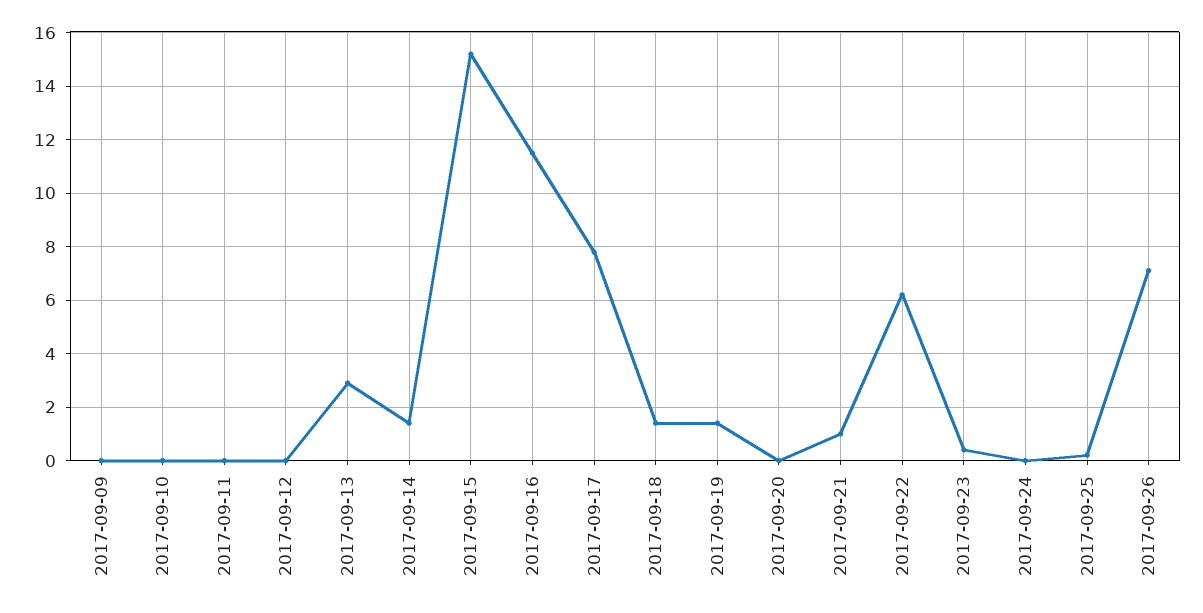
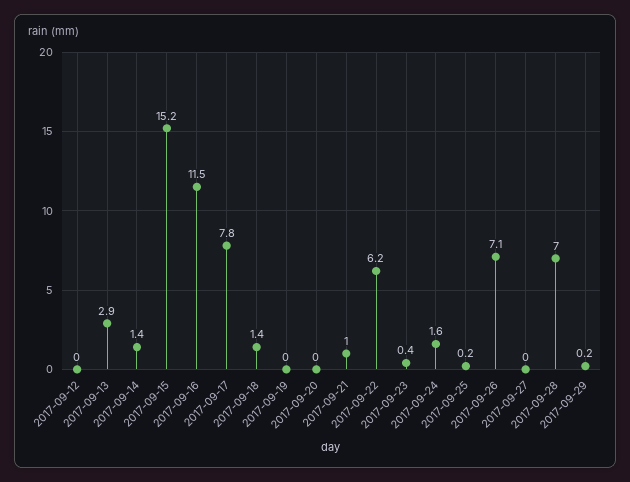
2017-09-09: 0 -> none
2017-09-10: 0 -> none
2017-09-11: 0 -> none
2017-09-19: 1.5 -> 0
2017-09-24: 0 -> 1.6
2017-09-27: none -> 0
2017-09-28: none -> 7
2017-09-29: none -> 0.2

